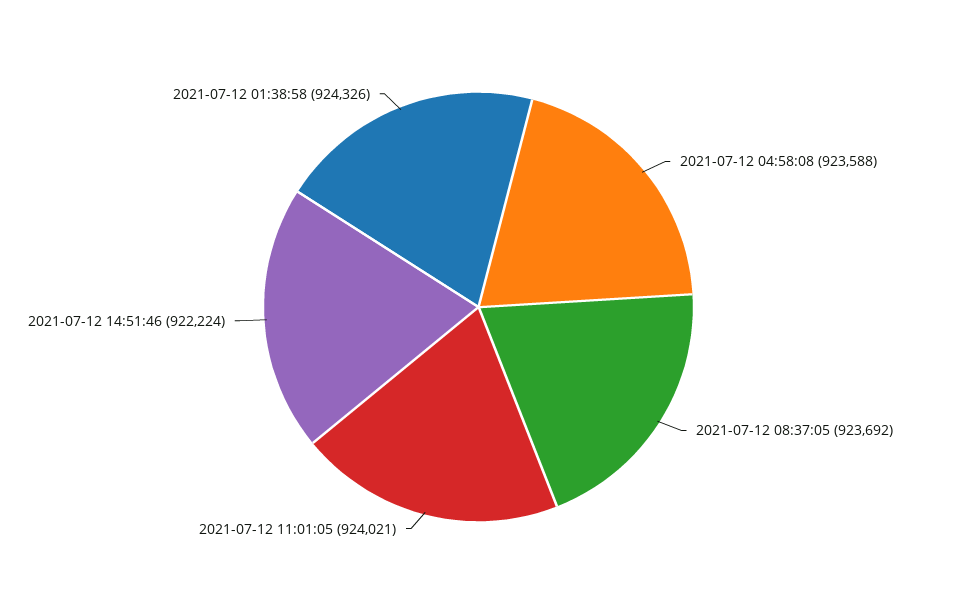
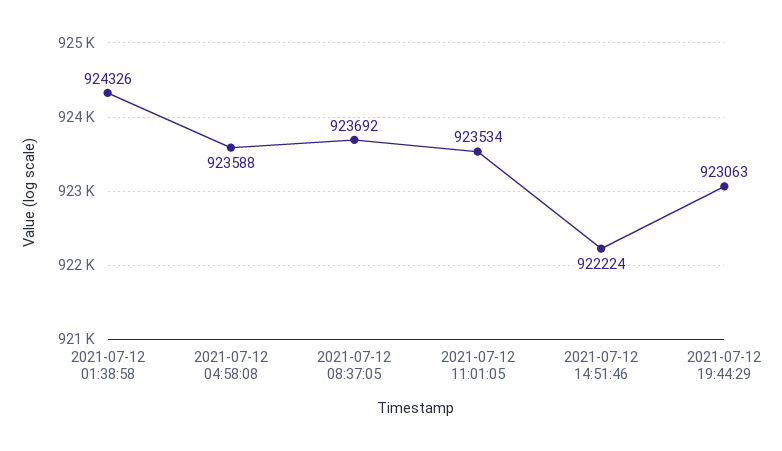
2021-07-12 11:01:05: 924021 -> 923534
2021-07-12 19:44:29: none -> 923063

